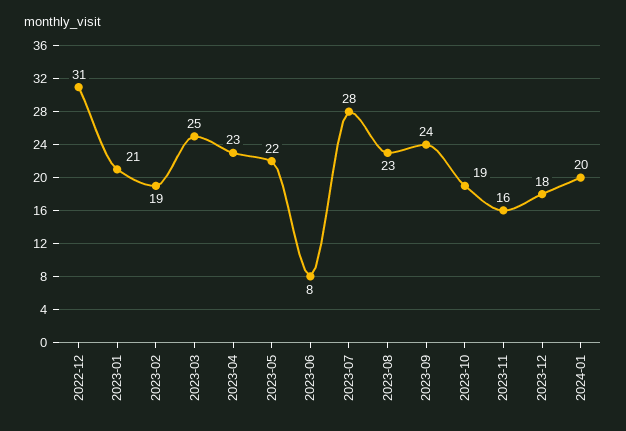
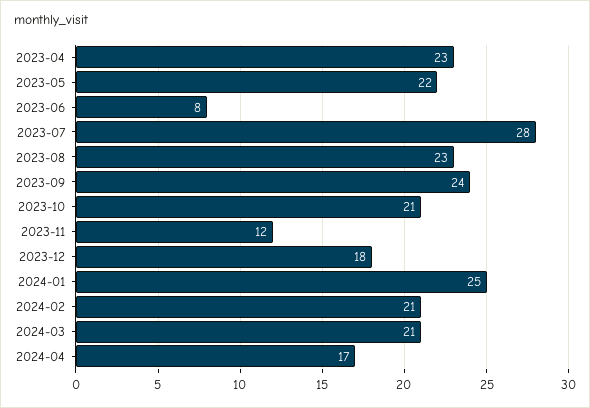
2022-12: 31 -> none
2023-01: 21 -> none
2023-02: 19 -> none
2023-03: 25 -> none
2023-10: 19 -> 21
2023-11: 16 -> 12
2024-01: 20 -> 25
2024-02: none -> 21
2024-03: none -> 21
2024-04: none -> 17

